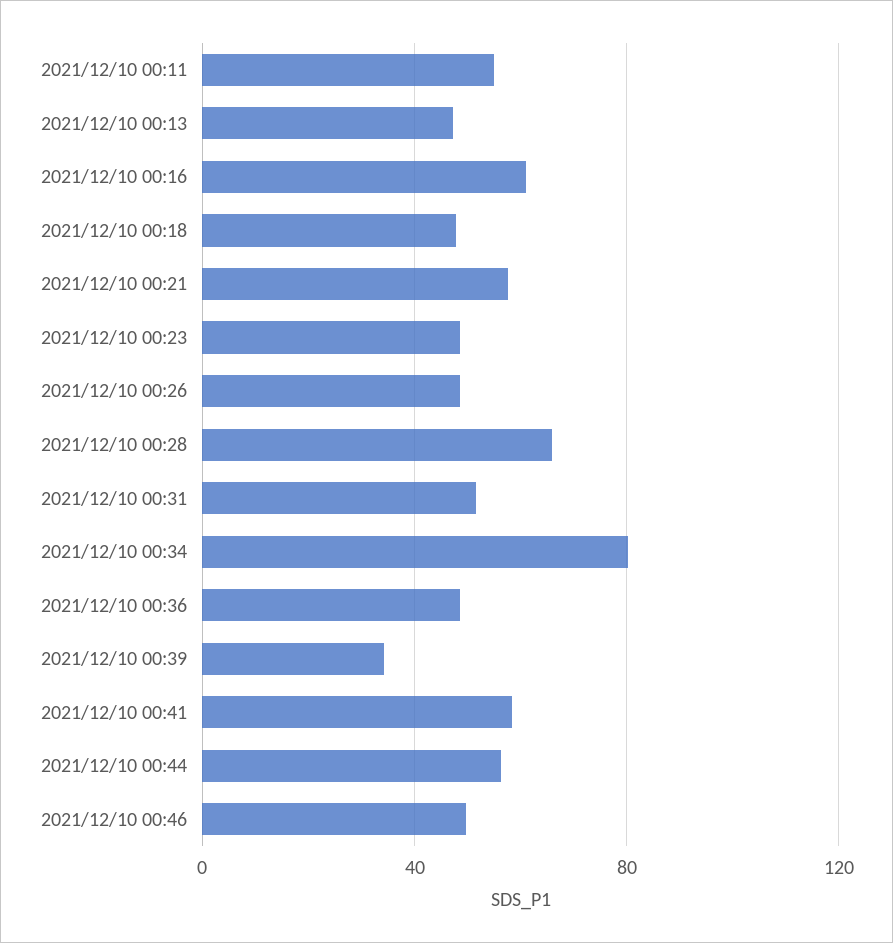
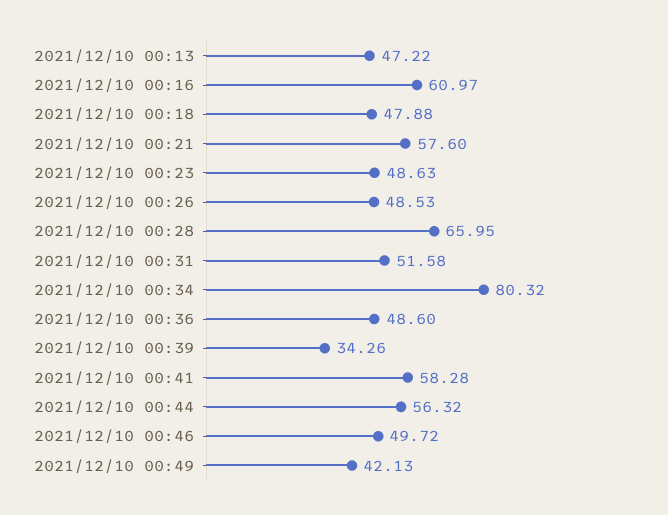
2021/12/10 00:11: 55 -> none
2021/12/10 00:49: none -> 42.13

